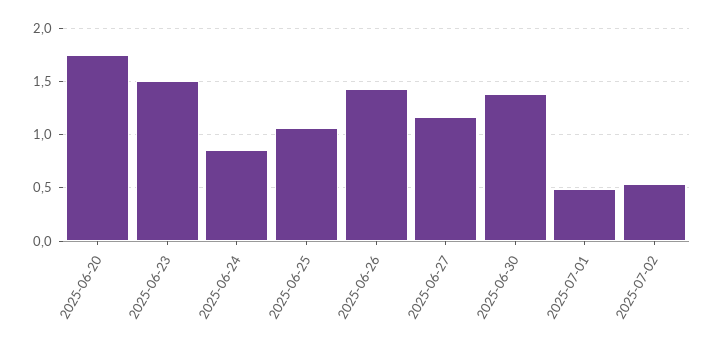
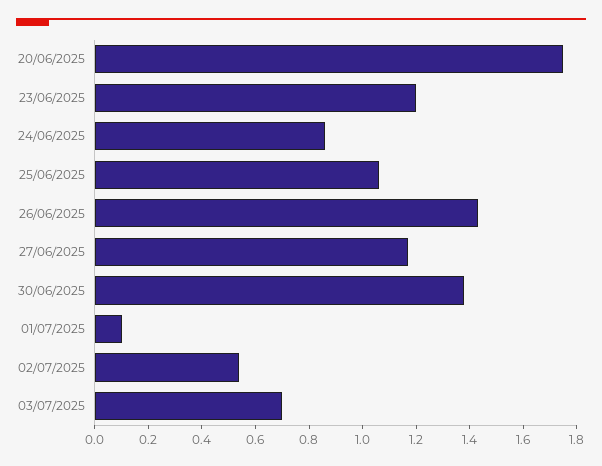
2025-06-23: 1.5 -> 1.2
2025-07-01: 0.5 -> 0.1
03/07/2025: none -> 0.7

